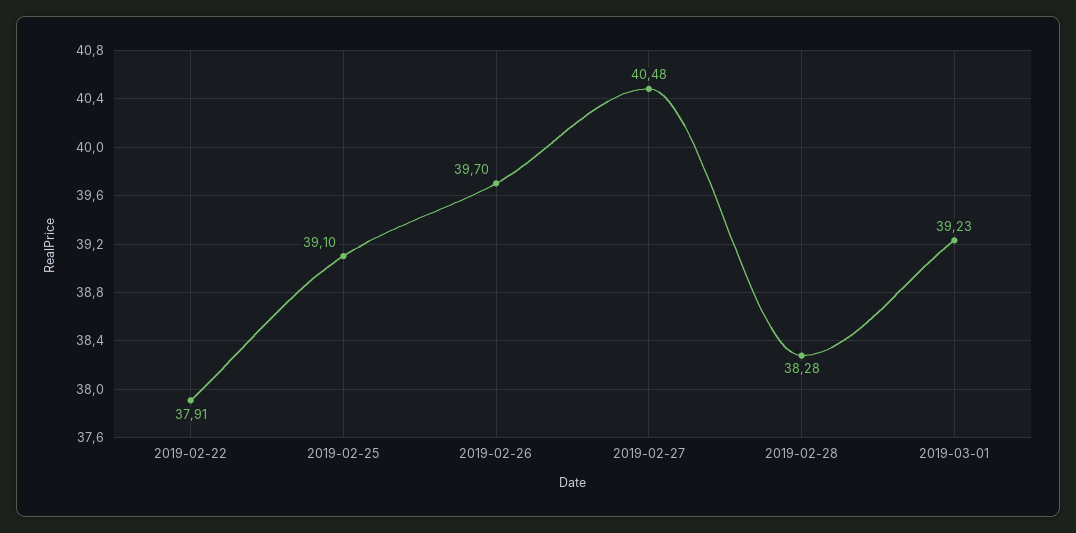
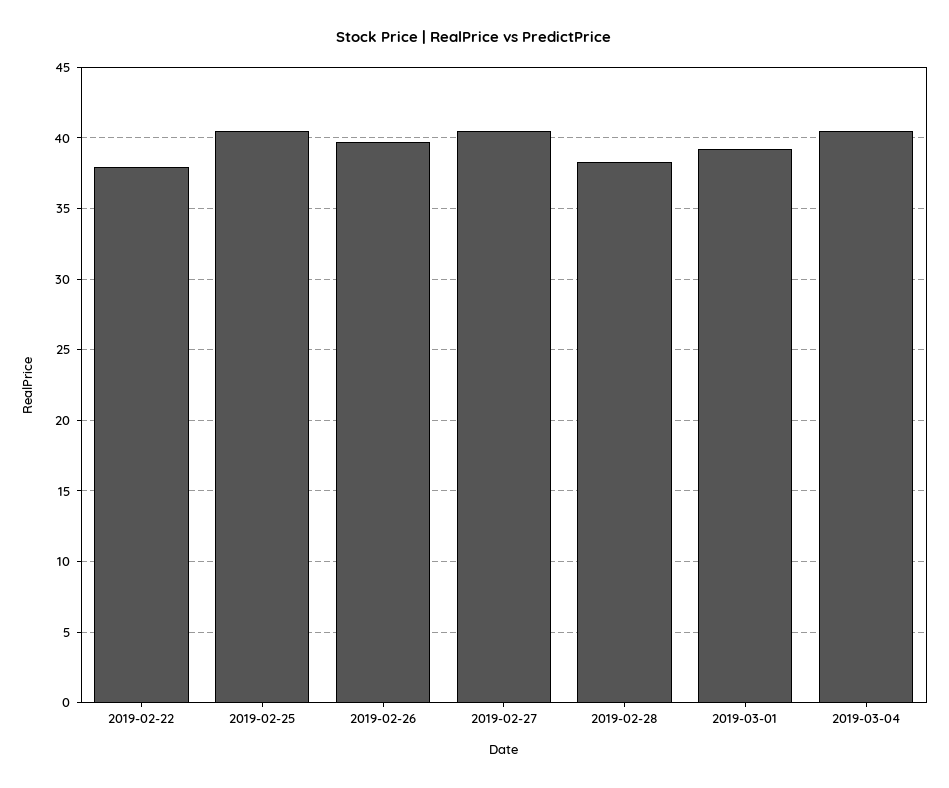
2019-02-25: 39.1 -> 40.5
2019-03-04: none -> 40.5

